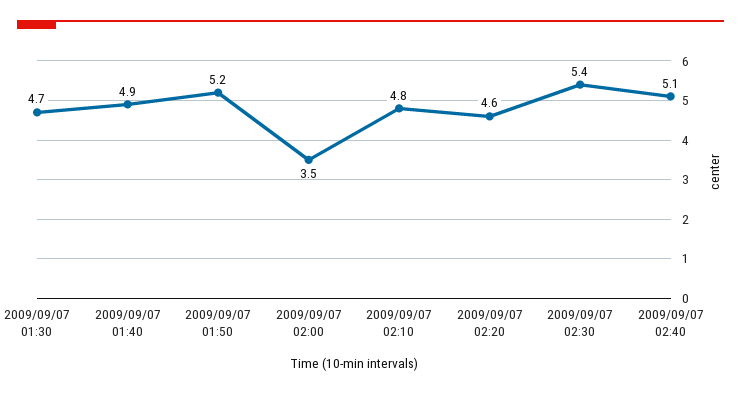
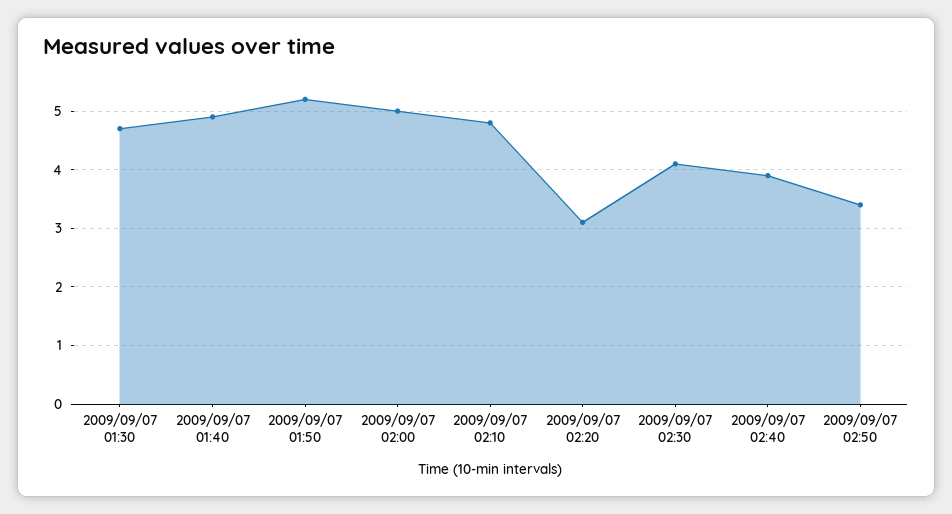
2009/09/07 02:00: 3.5 -> 5
2009/09/07 02:20: 4.6 -> 3
2009/09/07 02:30: 5.4 -> 4
2009/09/07 02:40: 5.1 -> 4
2009/09/07 02:50: none -> 3.5

